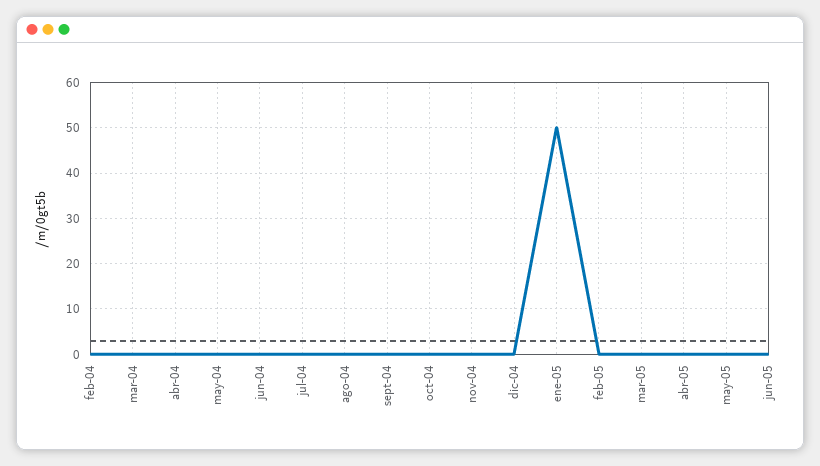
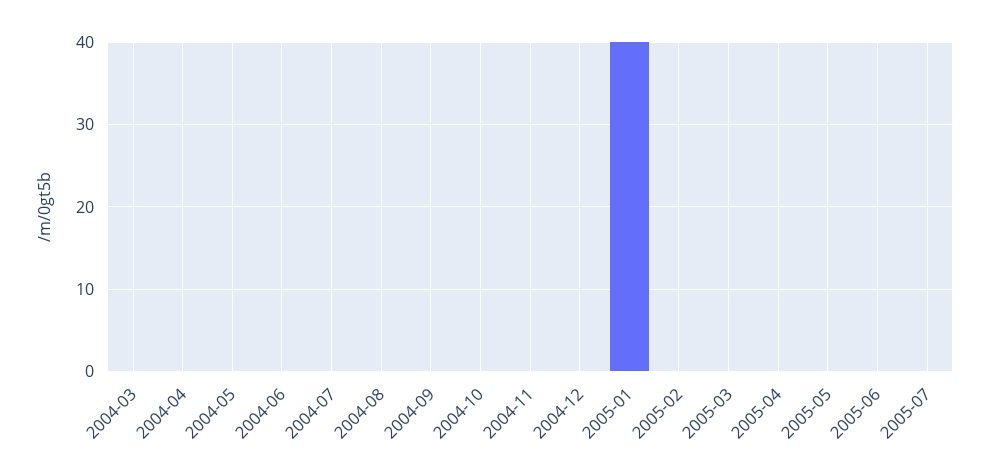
feb-04: 0 -> none
ene-05: 50 -> 40
2005-07: none -> 0

